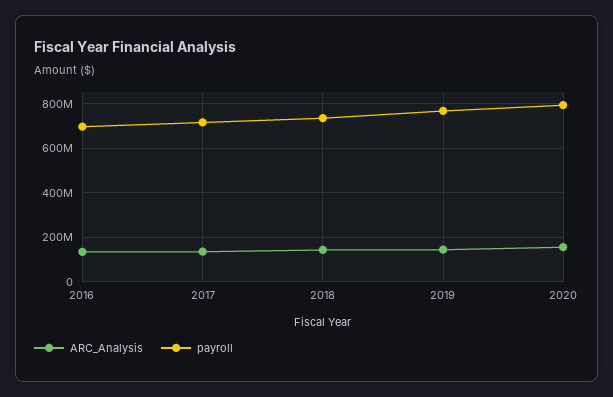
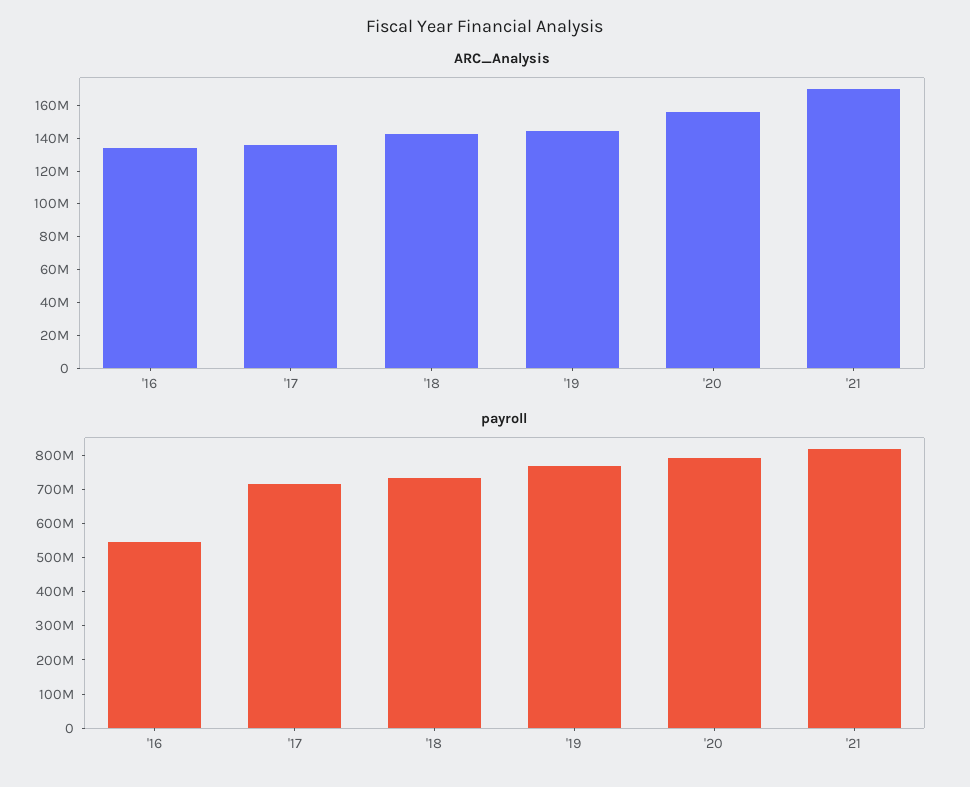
payroll, 2016: 700000000 -> 550000000
ARC_Analysis, '21: none -> 170000000
payroll, '21: none -> 825000000

